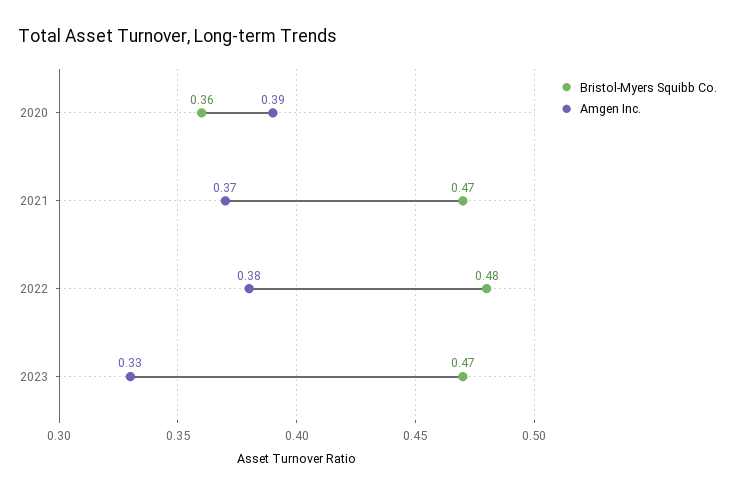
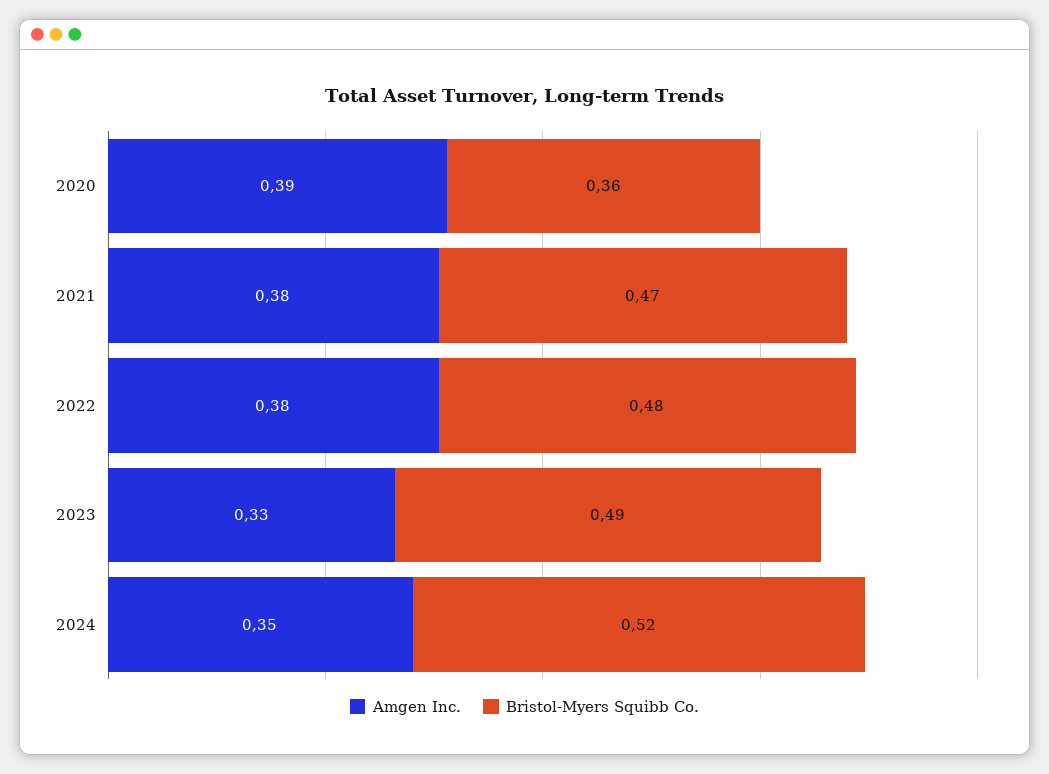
Amgen Inc., 2021: 0.37 -> 0.38
Bristol-Myers Squibb Co., 2023: 0.47 -> 0.49
Amgen Inc., 2024: none -> 0.35
Bristol-Myers Squibb Co., 2024: none -> 0.52

